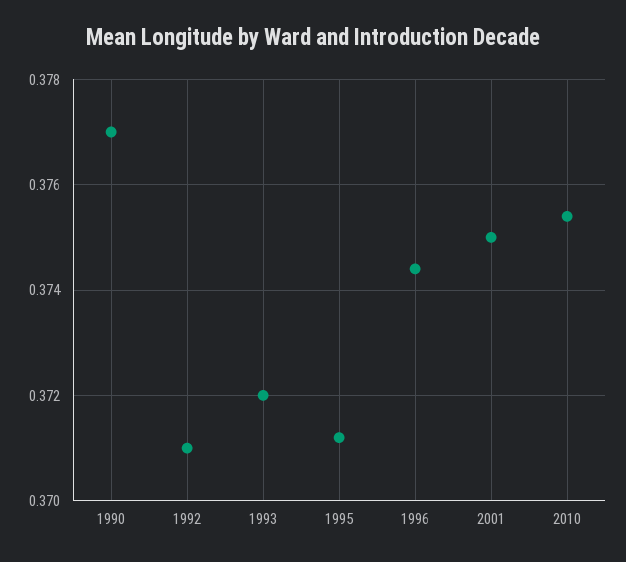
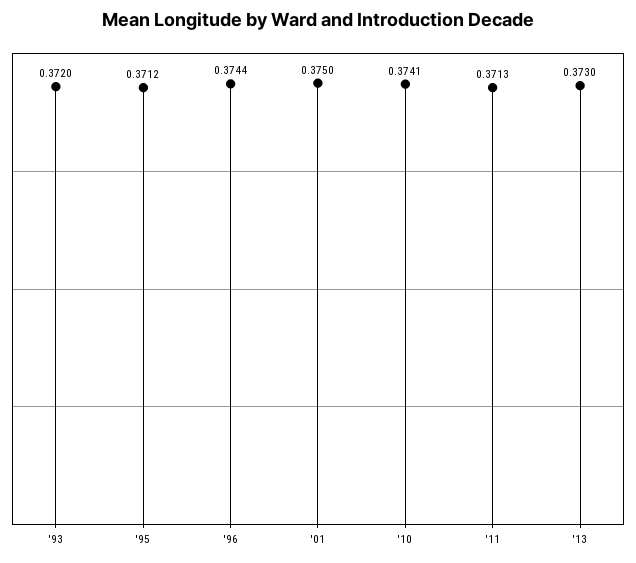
1990: 0.377 -> none
1992: 0.371 -> none
2010: 0.3755 -> 0.3741
'11: none -> 0.3713
'13: none -> 0.373

